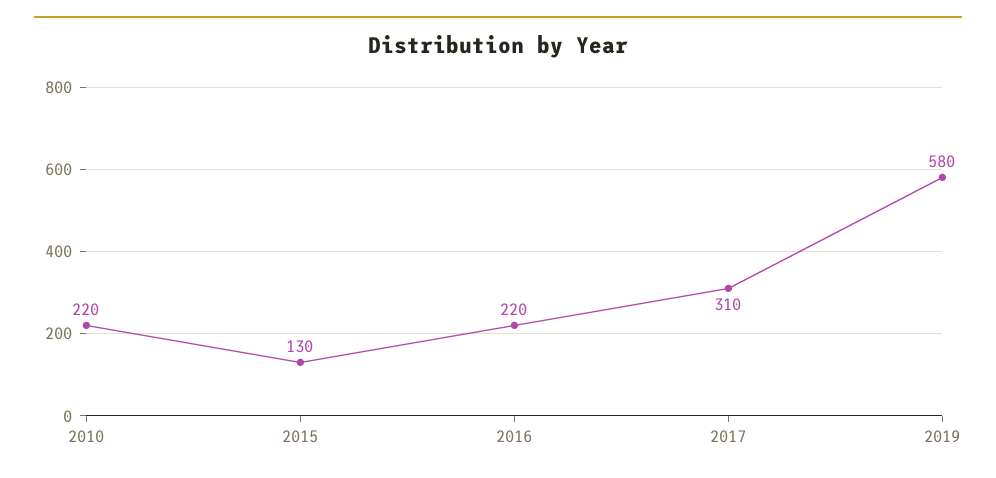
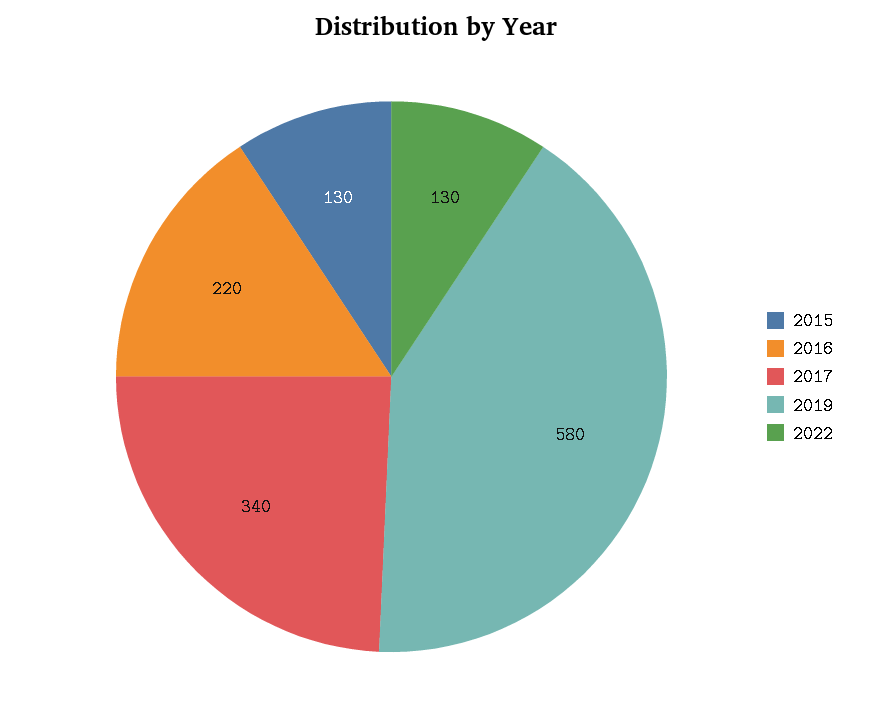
2010: 220 -> none
2017: 310 -> 340
2022: none -> 130

